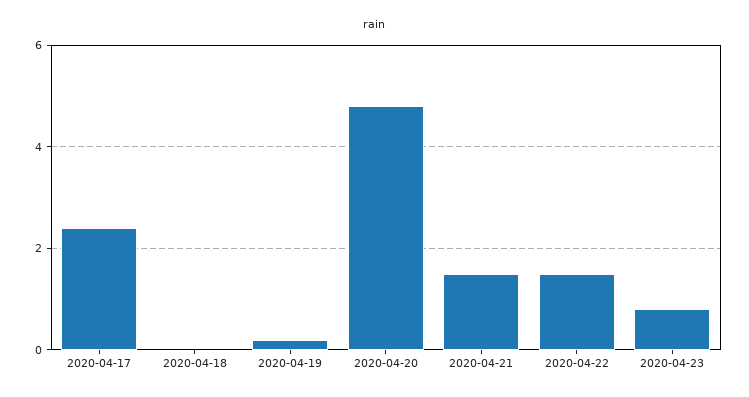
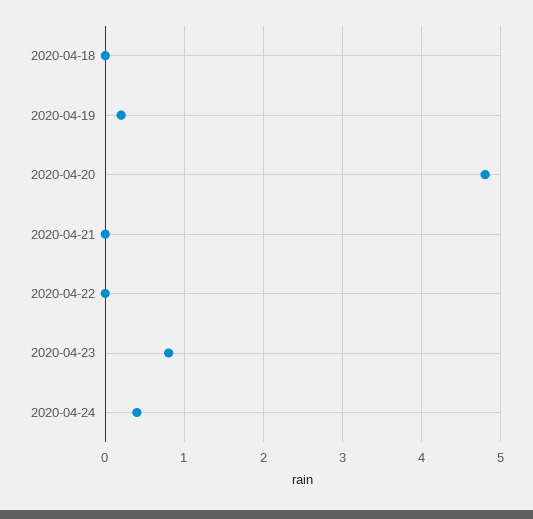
2020-04-17: 2.5 -> none
2020-04-21: 1.5 -> 0
2020-04-22: 1.5 -> 0
2020-04-24: none -> 0.4

